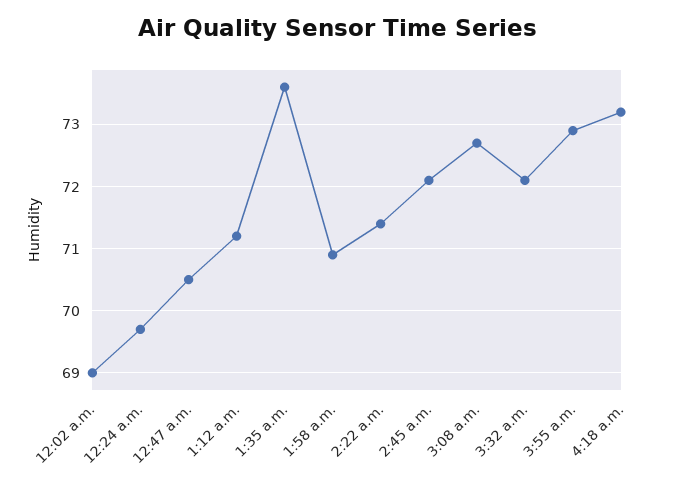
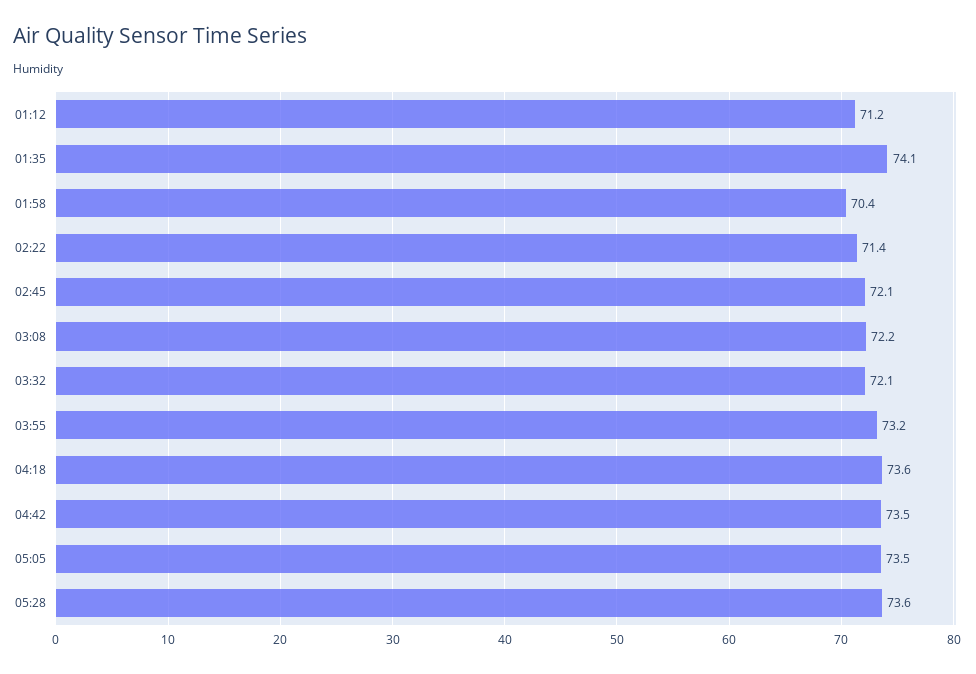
12:02 a.m.: 69 -> none
12:24 a.m.: 69.7 -> none
12:47 a.m.: 70.5 -> none
1:35 a.m.: 73.6 -> 74.1
1:58 a.m.: 70.9 -> 70.4
3:08 a.m.: 72.7 -> 72.2
3:55 a.m.: 72.9 -> 73.2
4:18 a.m.: 73.2 -> 73.6
04:42: none -> 73.5
05:05: none -> 73.5
05:28: none -> 73.6

